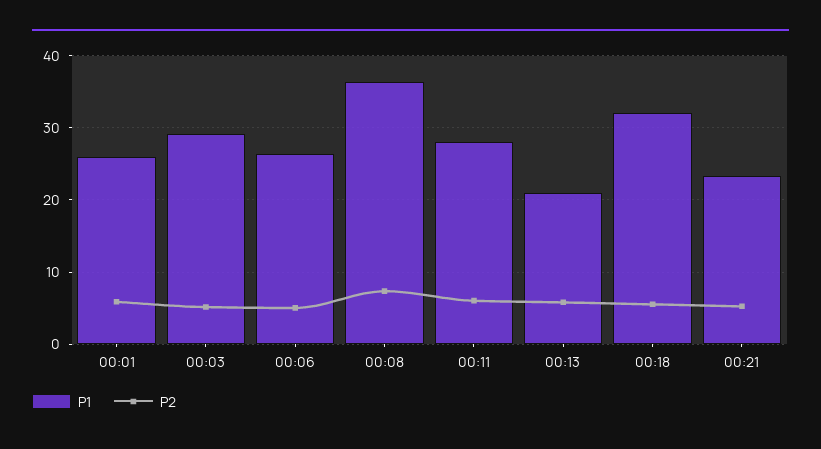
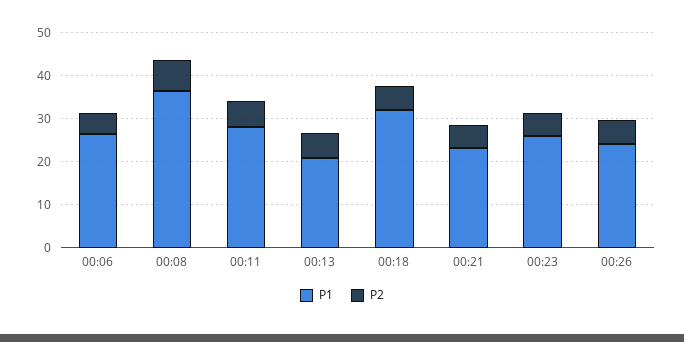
P1, 00:01: 26 -> none
P2, 00:01: 6 -> none
P1, 00:03: 29 -> none
P2, 00:03: 5 -> none
P1, 00:23: none -> 26
P2, 00:23: none -> 6
P1, 00:26: none -> 24
P2, 00:26: none -> 6

